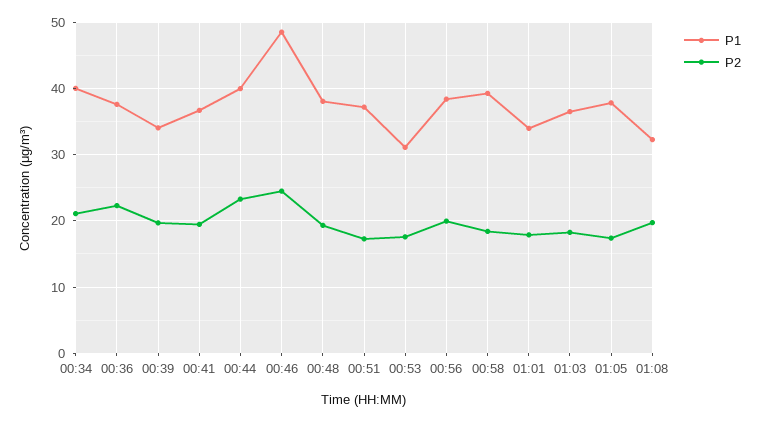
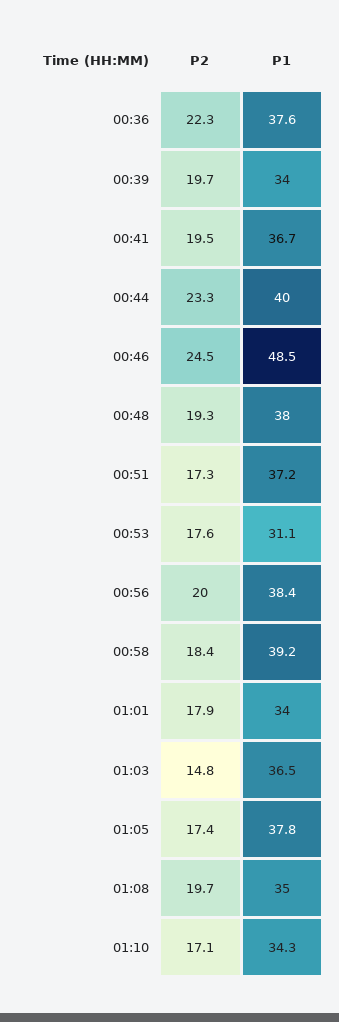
P1, 00:34: 40 -> none
P2, 00:34: 21 -> none
P2, 01:03: 18 -> 14.8
P1, 01:08: 32 -> 35
P2, 01:10: none -> 17.1
P1, 01:10: none -> 34.3

